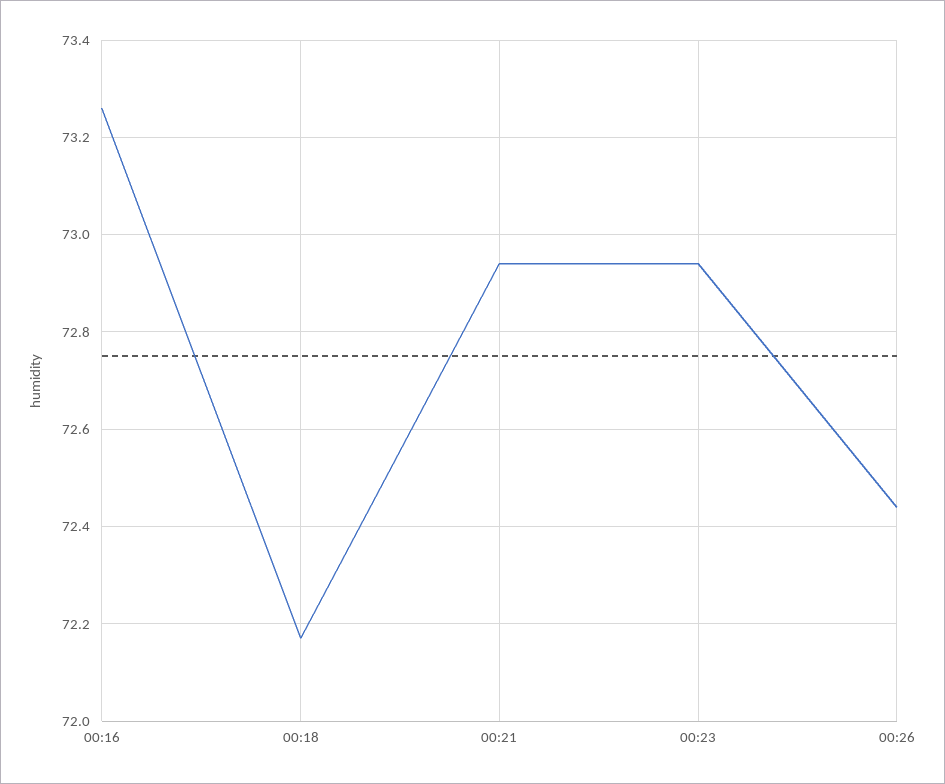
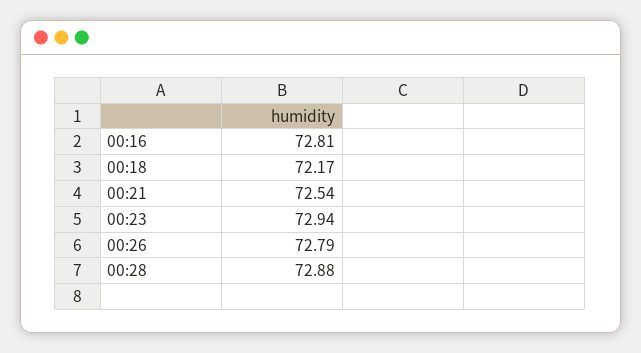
00:16: 73.25 -> 72.81
00:21: 72.95 -> 72.54
00:26: 72.45 -> 72.79
00:28: none -> 72.88

